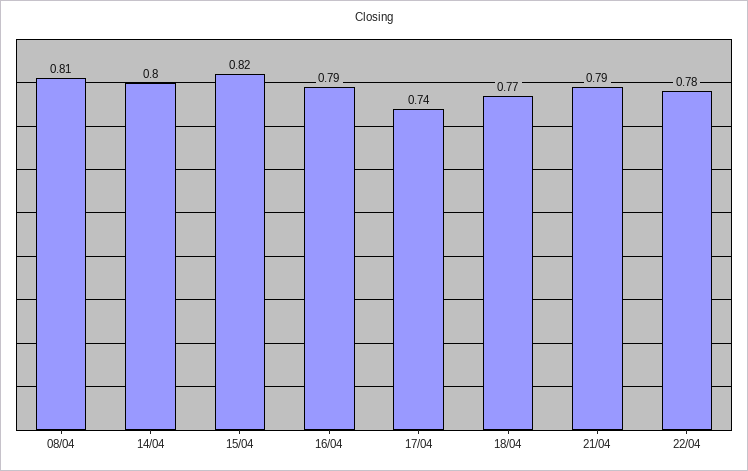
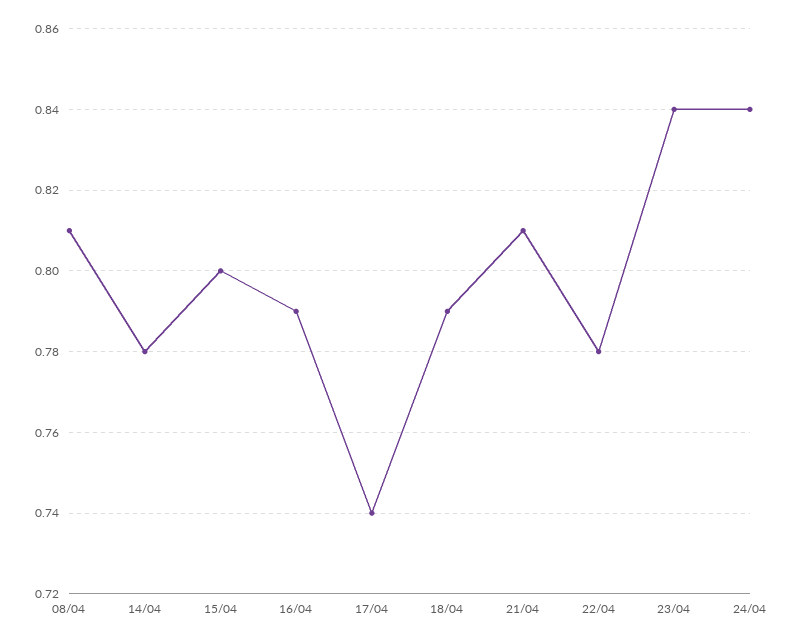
14/04: 0.8 -> 0.78
15/04: 0.82 -> 0.8
18/04: 0.77 -> 0.79
21/04: 0.79 -> 0.81
23/04: none -> 0.84
24/04: none -> 0.84

